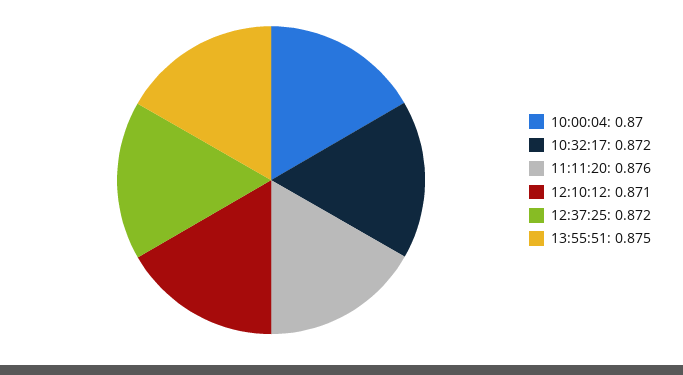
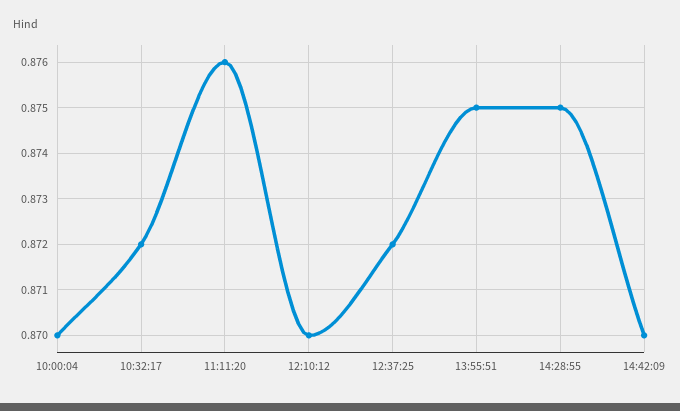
12:10:12: 0.871 -> 0.87
14:28:55: none -> 0.875
14:42:09: none -> 0.87

